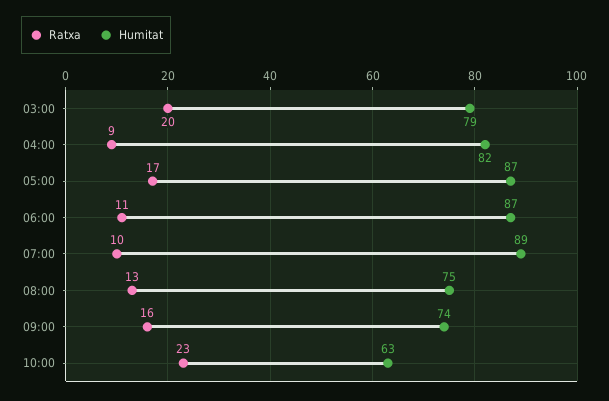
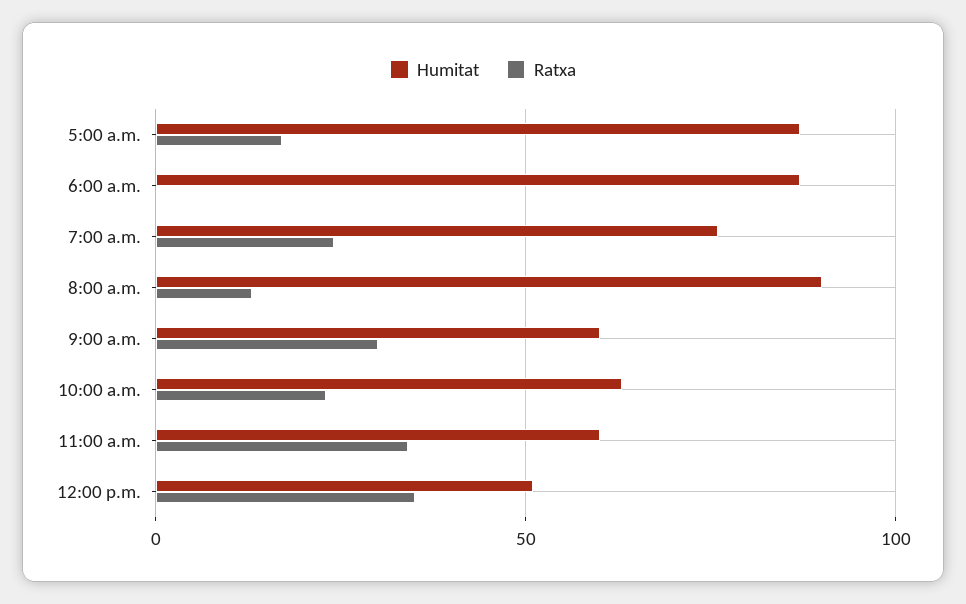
Ratxa, 03:00: 20 -> none
Humitat, 03:00: 79 -> none
Ratxa, 04:00: 9 -> none
Humitat, 04:00: 82 -> none
Ratxa, 06:00: 11 -> 0
Ratxa, 07:00: 10 -> 25
Humitat, 07:00: 89 -> 75
Humitat, 08:00: 75 -> 90
Ratxa, 09:00: 16 -> 30
Humitat, 09:00: 74 -> 60
Humitat, 11:00 a.m.: none -> 60
Ratxa, 11:00 a.m.: none -> 35
Humitat, 12:00 p.m.: none -> 50
Ratxa, 12:00 p.m.: none -> 35

